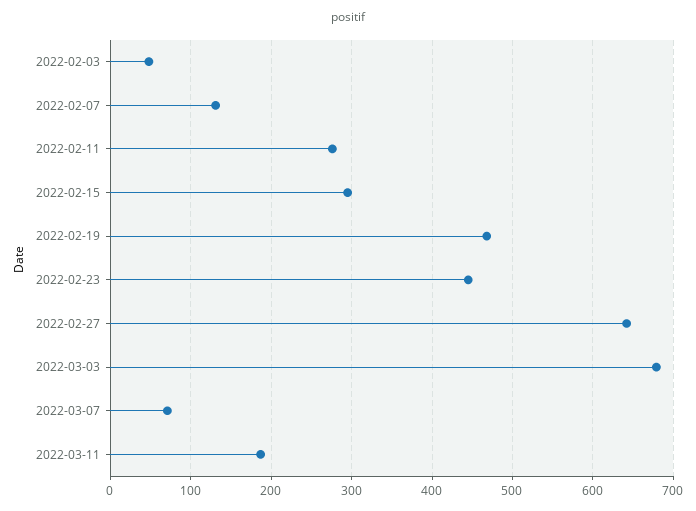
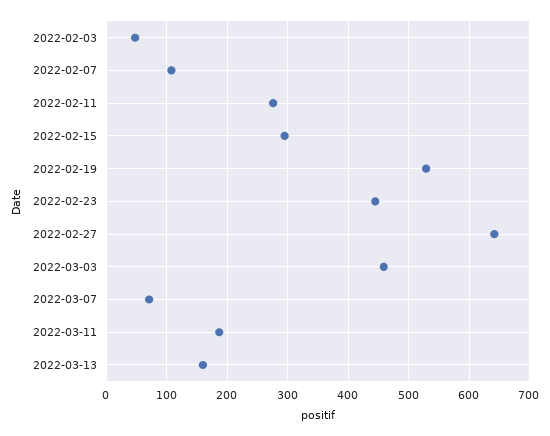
2022-02-07: 130 -> 110
2022-02-19: 470 -> 530
2022-03-03: 680 -> 460
2022-03-13: none -> 160

